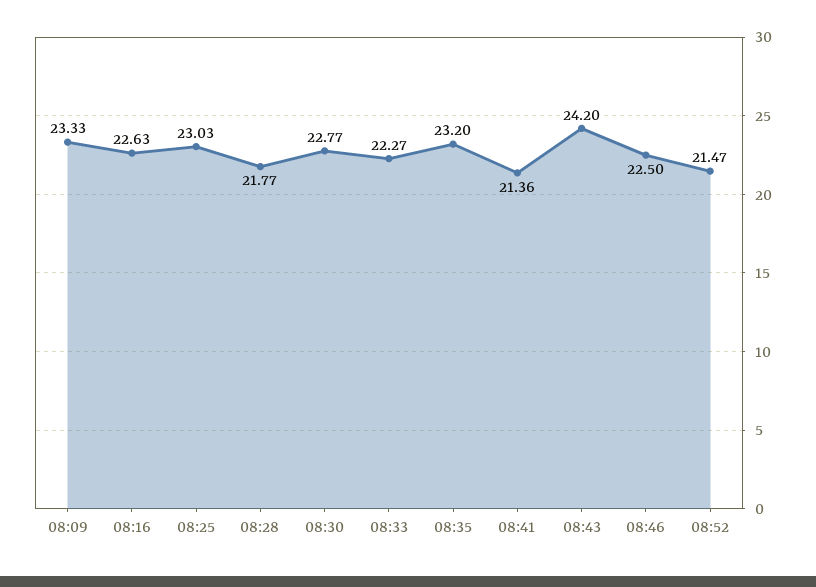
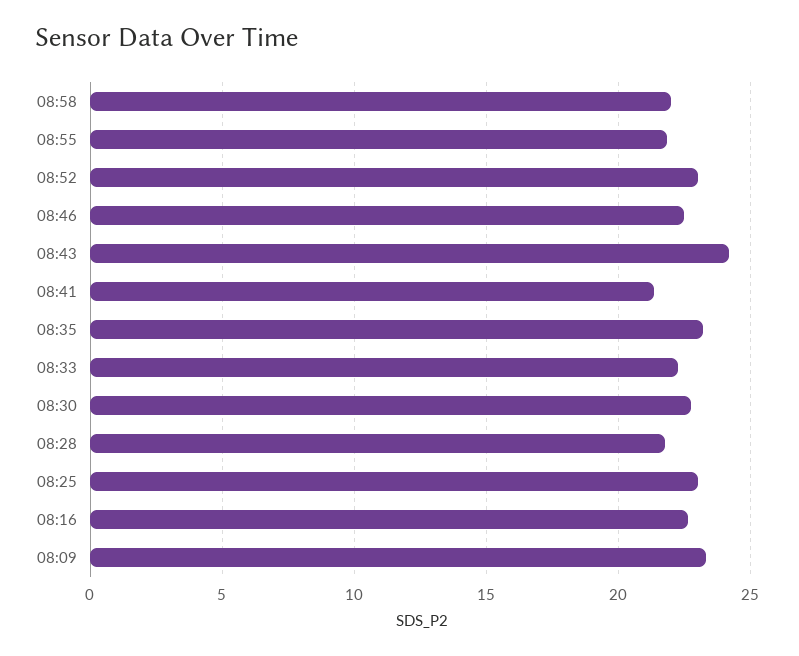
08:52: 21.47 -> 23
08:58: none -> 22
08:55: none -> 22

